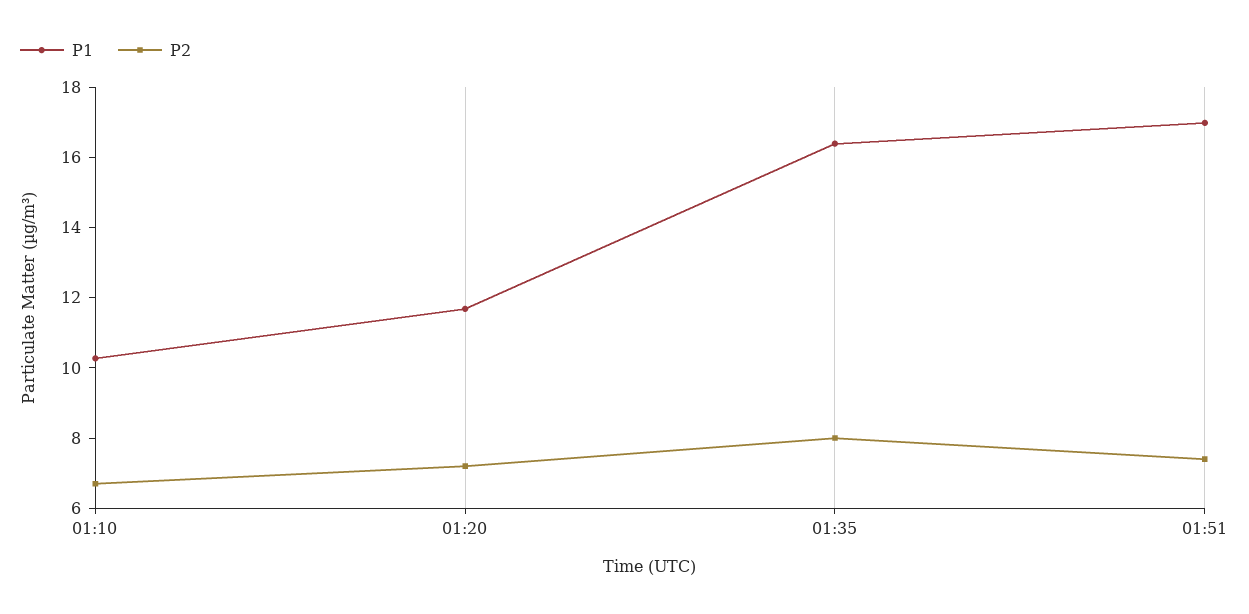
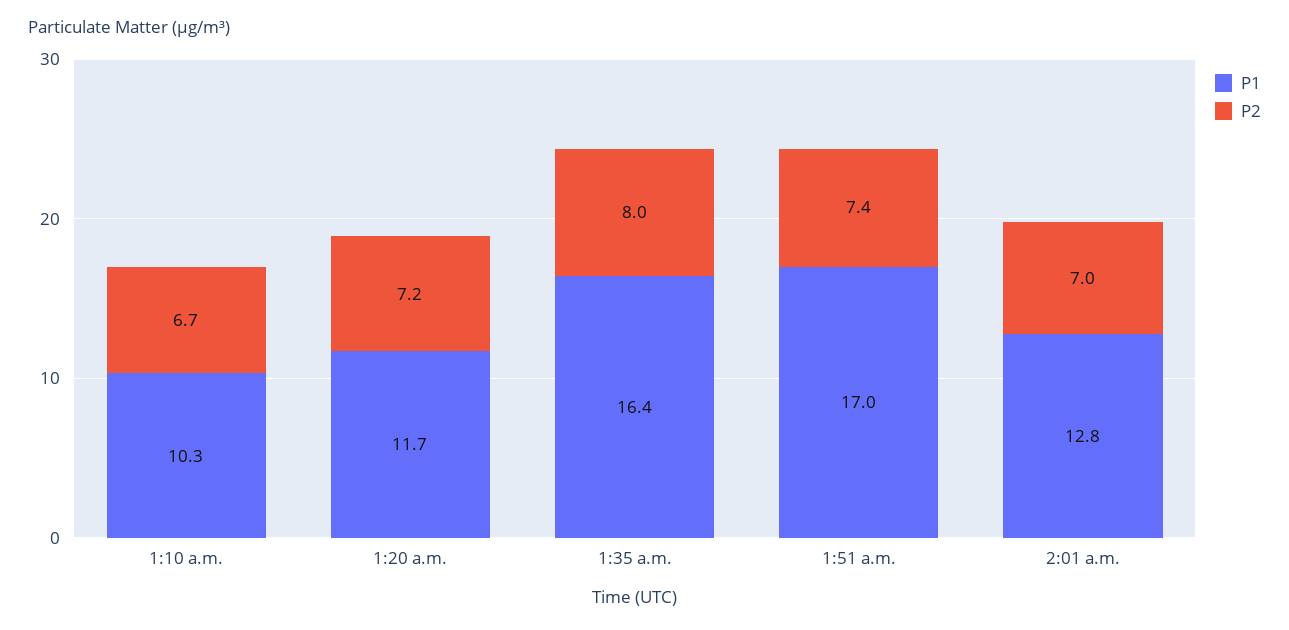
P1, 2:01 a.m.: none -> 12.8
P2, 2:01 a.m.: none -> 7

